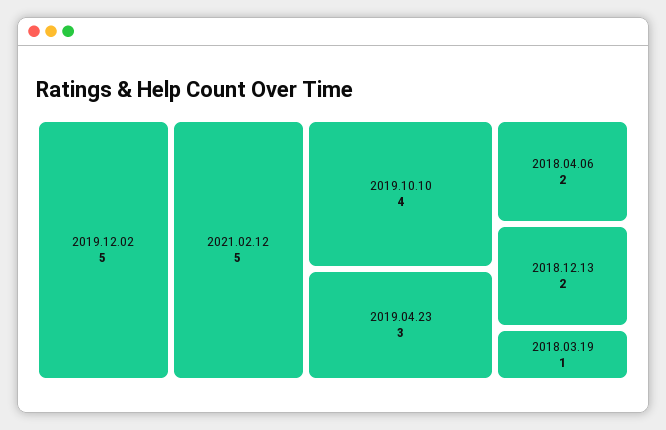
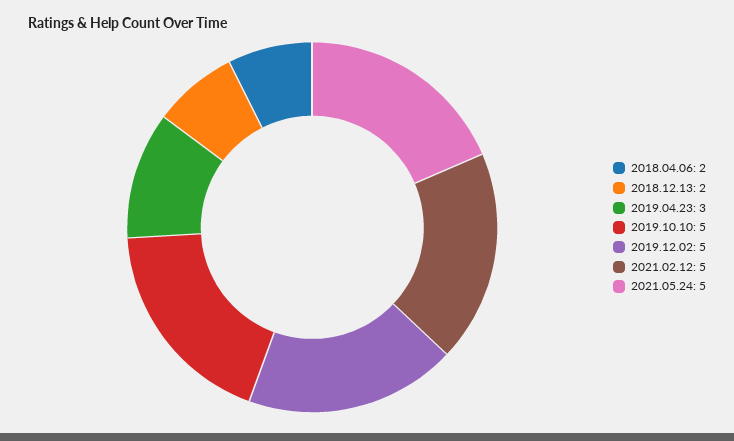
2019.10.10: 4 -> 5
2018.03.19: 1 -> none
2021.05.24: none -> 5

